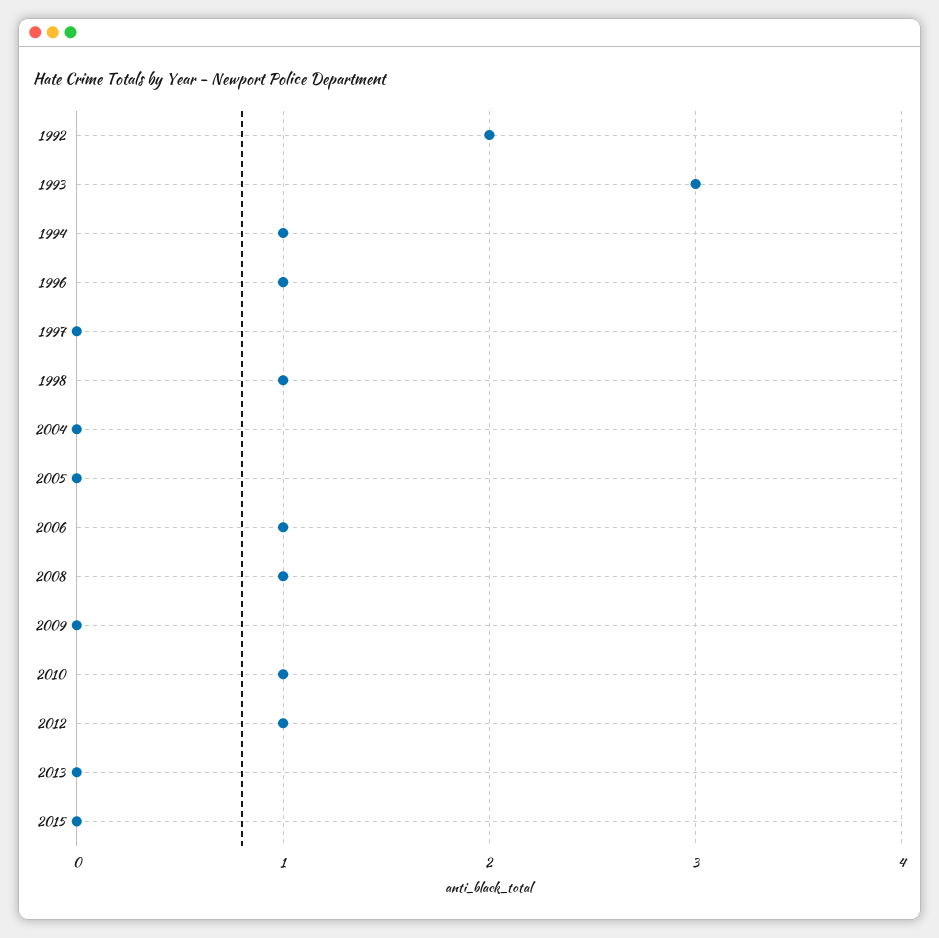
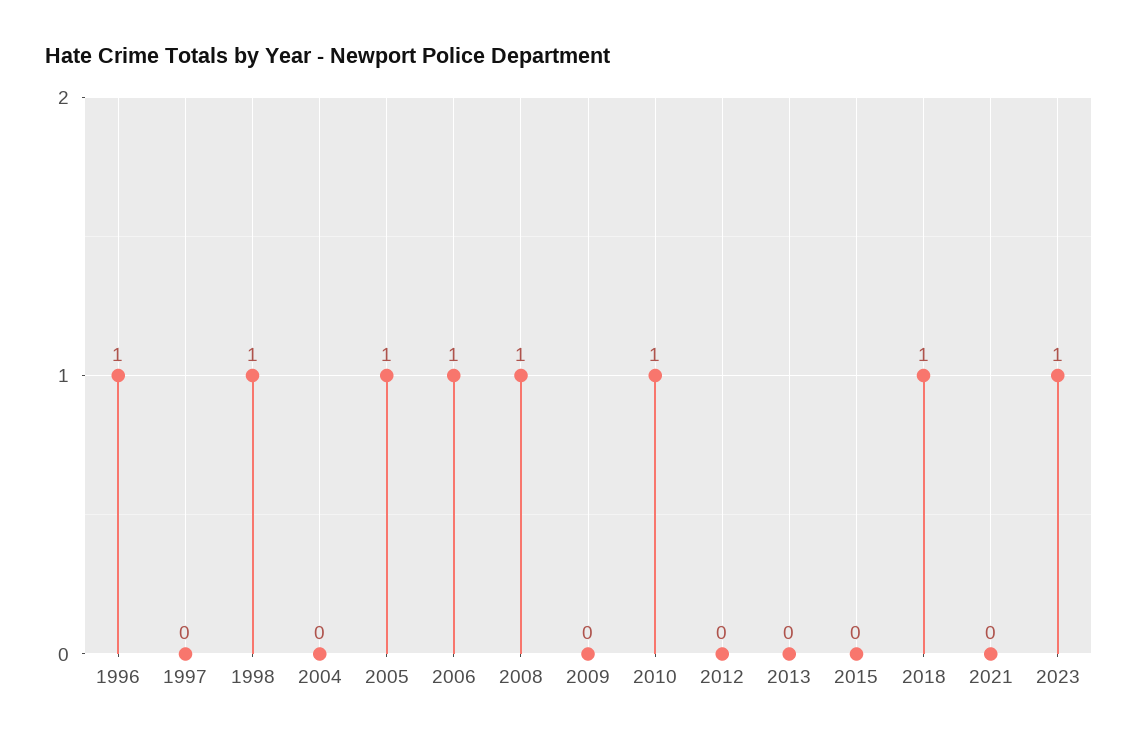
1992: 2 -> none
1993: 3 -> none
1994: 1 -> none
2005: 0 -> 1
2012: 1 -> 0
2018: none -> 1
2021: none -> 0
2023: none -> 1

